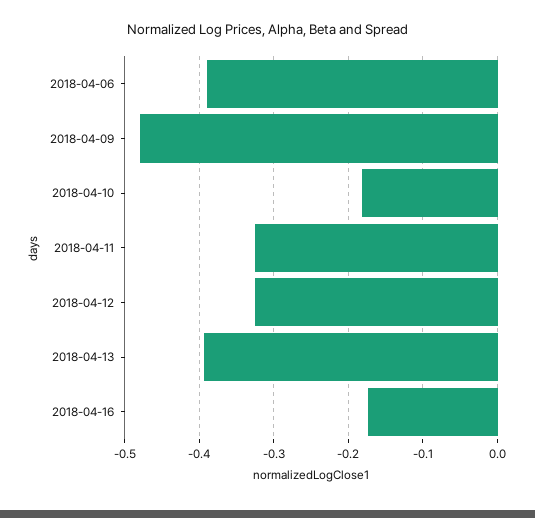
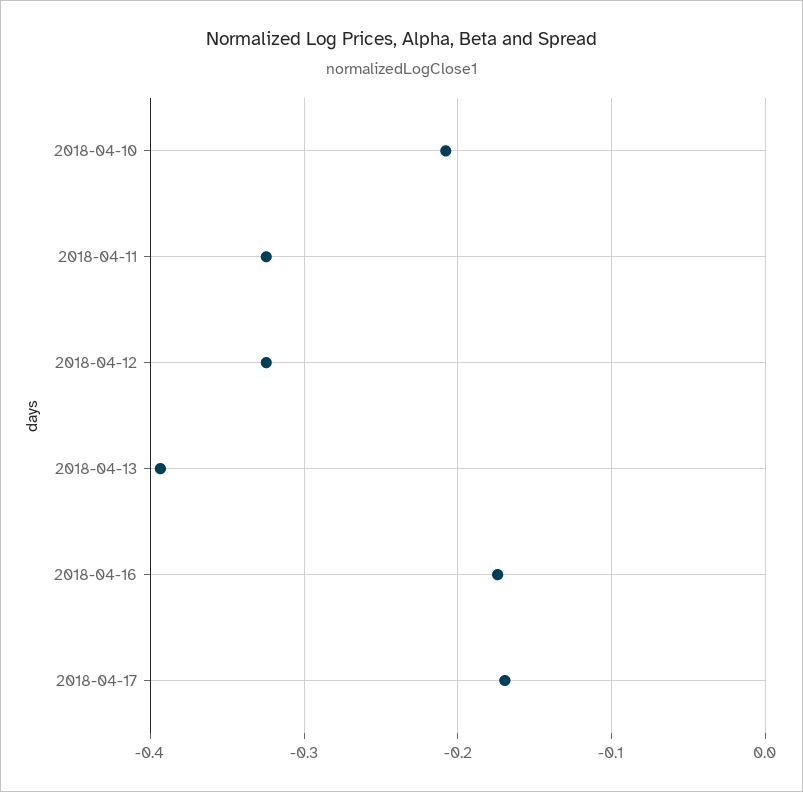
2018-04-06: -0.39 -> none
2018-04-09: -0.48 -> none
2018-04-10: -0.18 -> -0.21
2018-04-17: none -> -0.17

